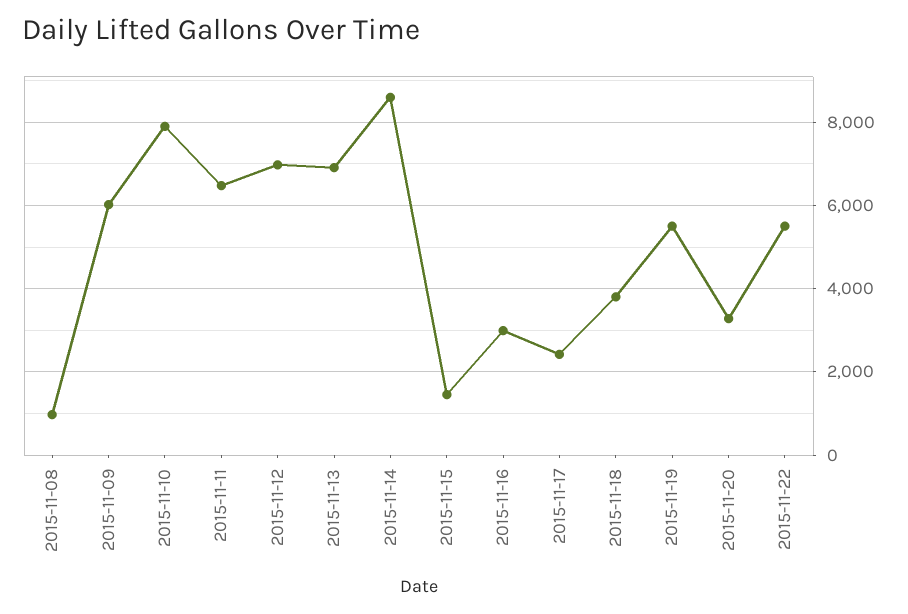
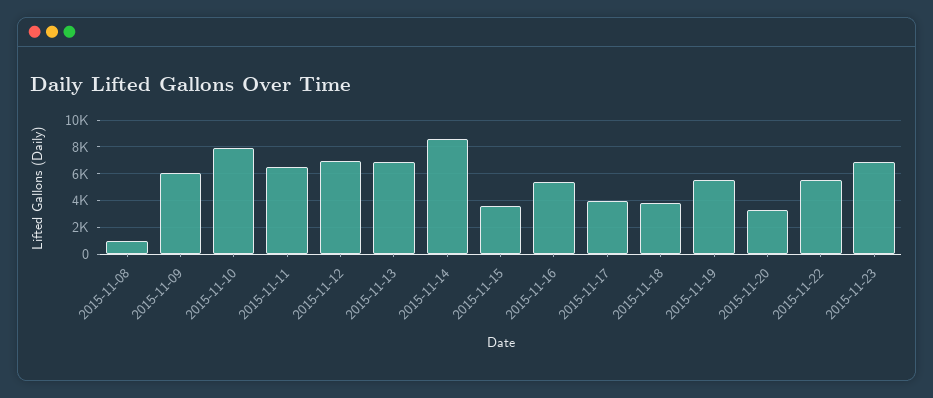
2015-11-15: 1400 -> 3500
2015-11-16: 3000 -> 5500
2015-11-17: 2400 -> 4000
2015-11-23: none -> 7000

